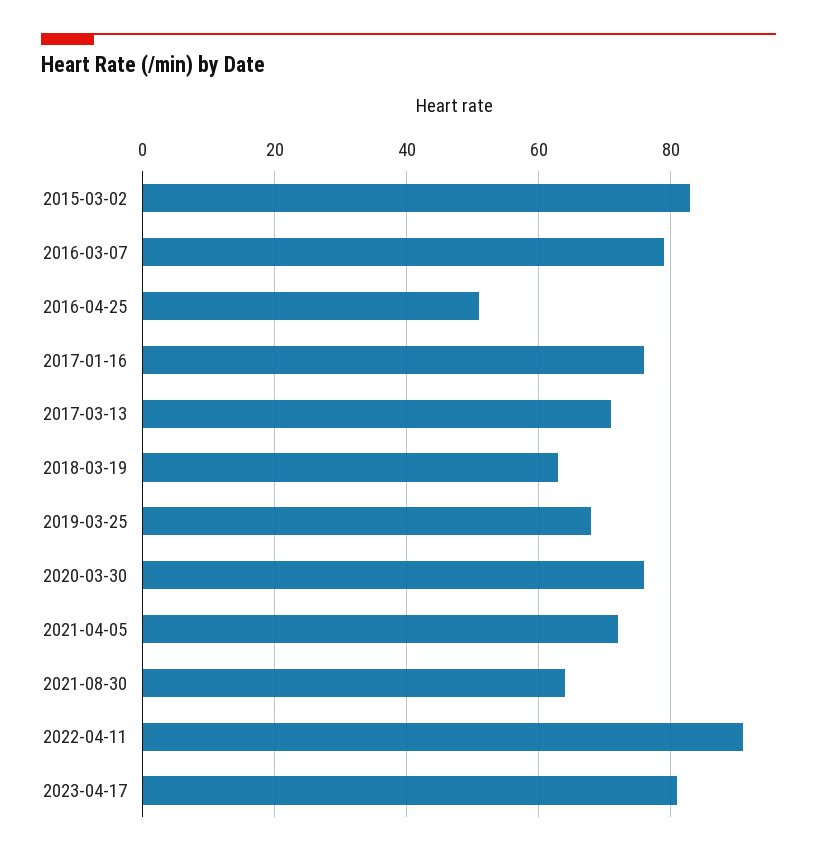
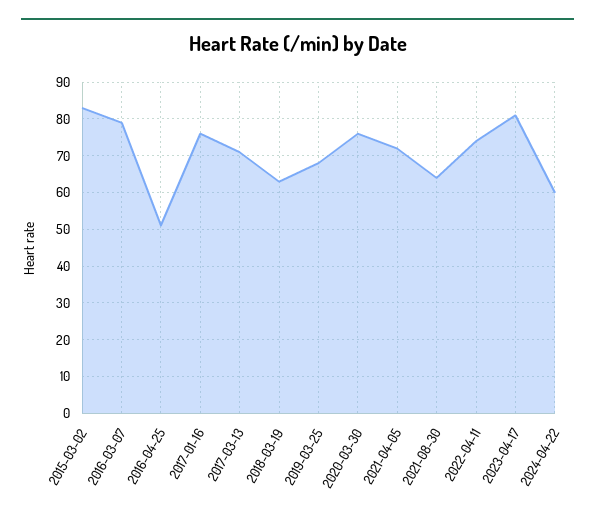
2022-04-11: 90 -> 75
2024-04-22: none -> 60

